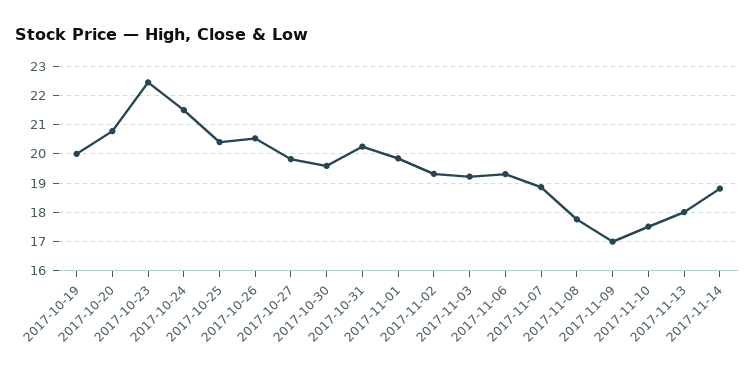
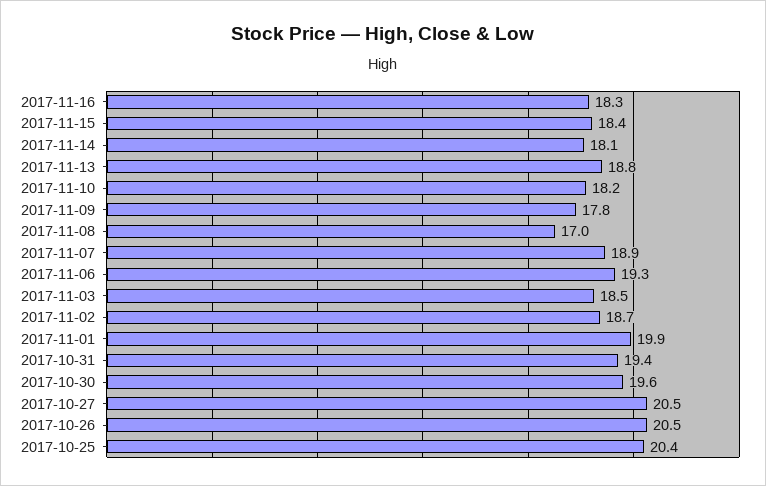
2017-10-19: 20 -> none
2017-10-20: 20.75 -> none
2017-10-23: 22.5 -> none
2017-10-24: 21.5 -> none
2017-10-27: 19.75 -> 20.5
2017-10-31: 20.25 -> 19.4
2017-11-02: 19.25 -> 18.7
2017-11-03: 19.25 -> 18.5
2017-11-08: 17.75 -> 17
2017-11-09: 17 -> 17.8
2017-11-10: 17.5 -> 18.2
2017-11-13: 18 -> 18.8
2017-11-14: 18.75 -> 18.1
2017-11-16: none -> 18.3
2017-11-15: none -> 18.4

